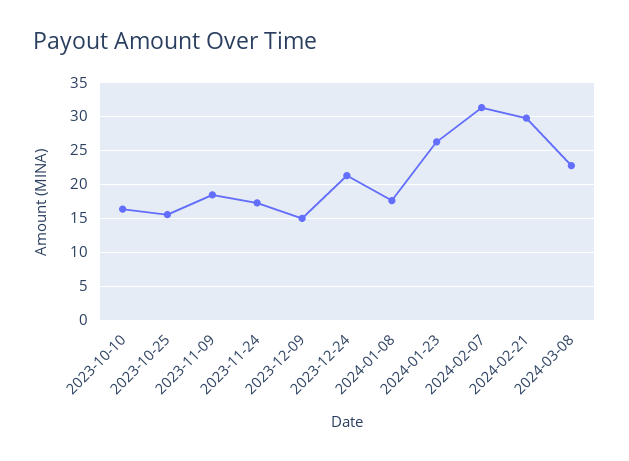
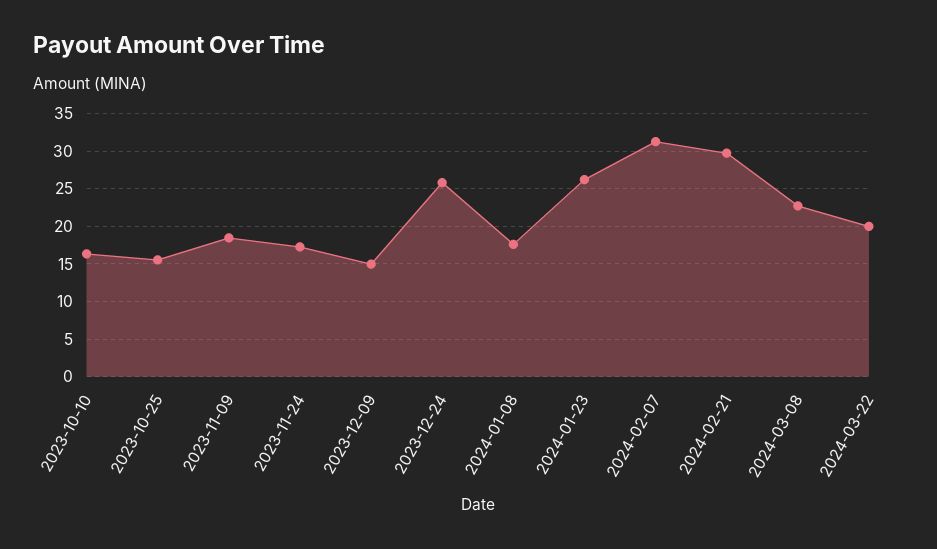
2023-12-24: 21 -> 26
2024-03-22: none -> 20

